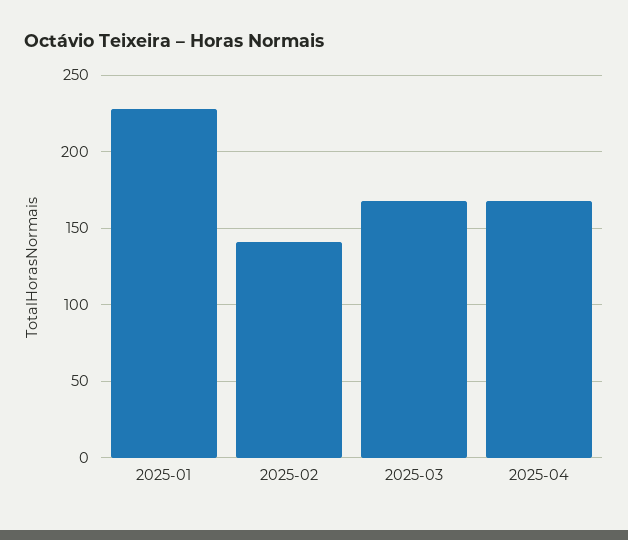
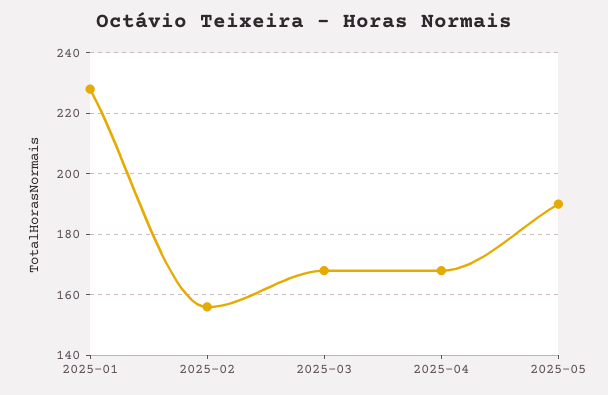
2025-02: 140 -> 155
2025-05: none -> 190

